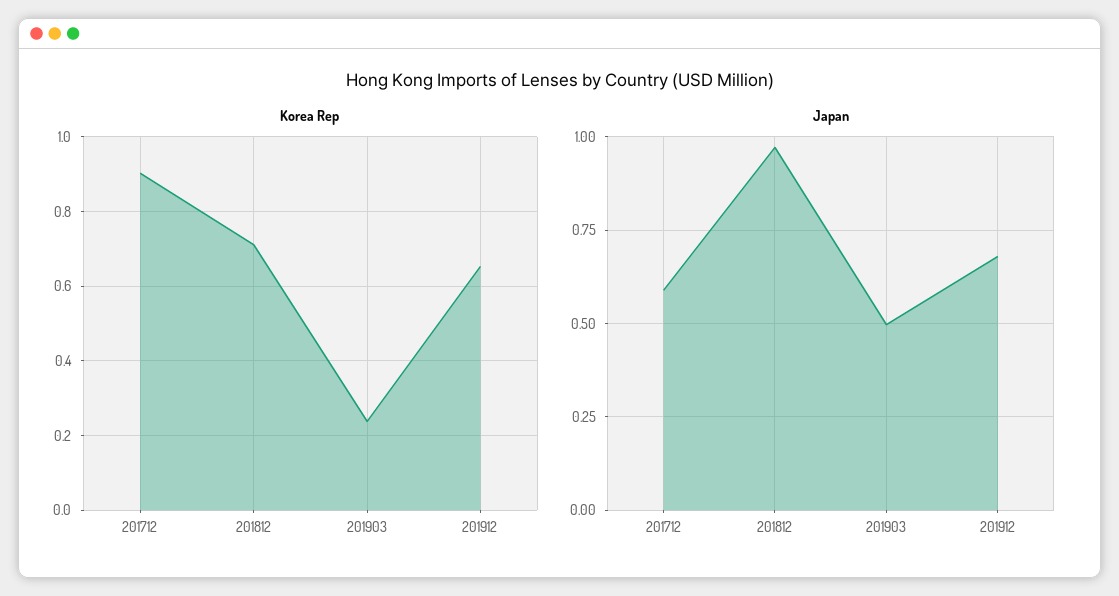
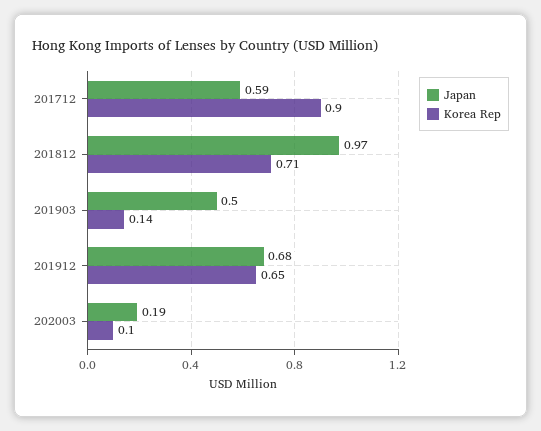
Korea Rep, 201903: 0.24 -> 0.14
Japan, 202003: none -> 0.19
Korea Rep, 202003: none -> 0.1

